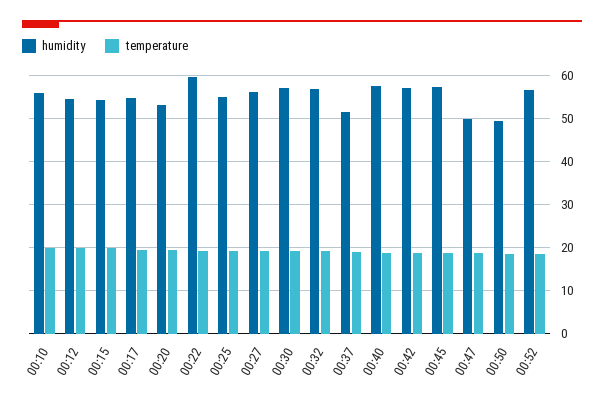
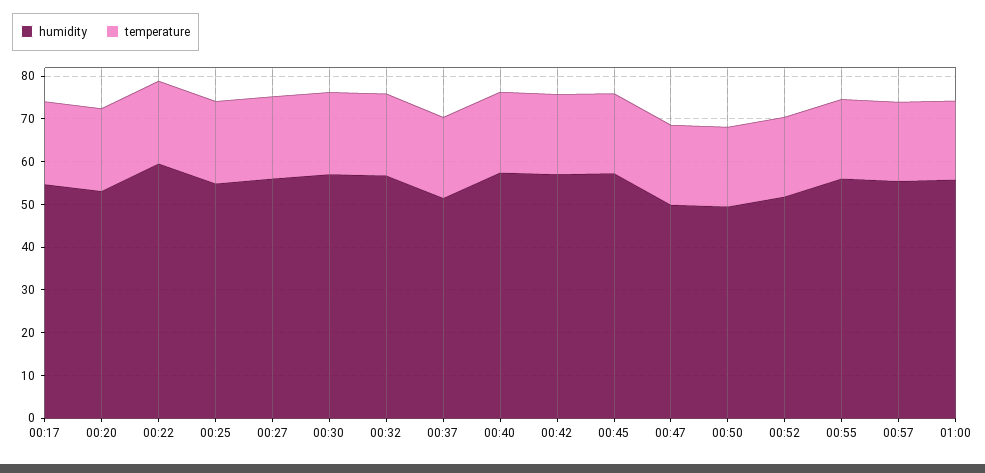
humidity, 00:10: 56 -> none
temperature, 00:10: 20 -> none
humidity, 00:12: 54 -> none
temperature, 00:12: 20 -> none
humidity, 00:15: 54 -> none
temperature, 00:15: 20 -> none
humidity, 00:52: 56 -> 52
humidity, 00:55: none -> 56
temperature, 00:55: none -> 18
humidity, 00:57: none -> 56
temperature, 00:57: none -> 18
humidity, 01:00: none -> 56
temperature, 01:00: none -> 18

